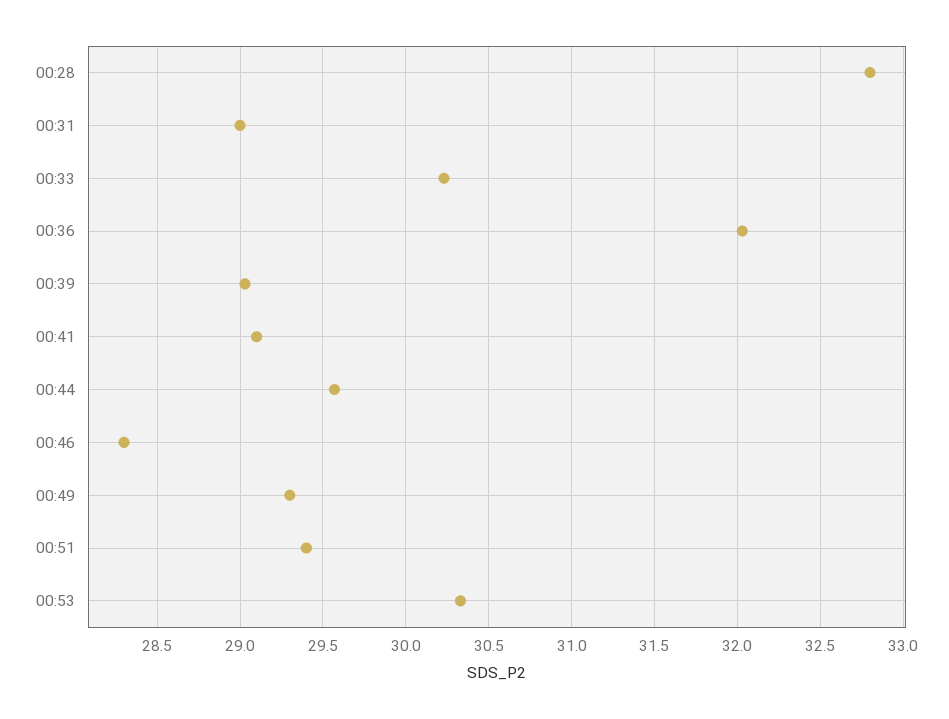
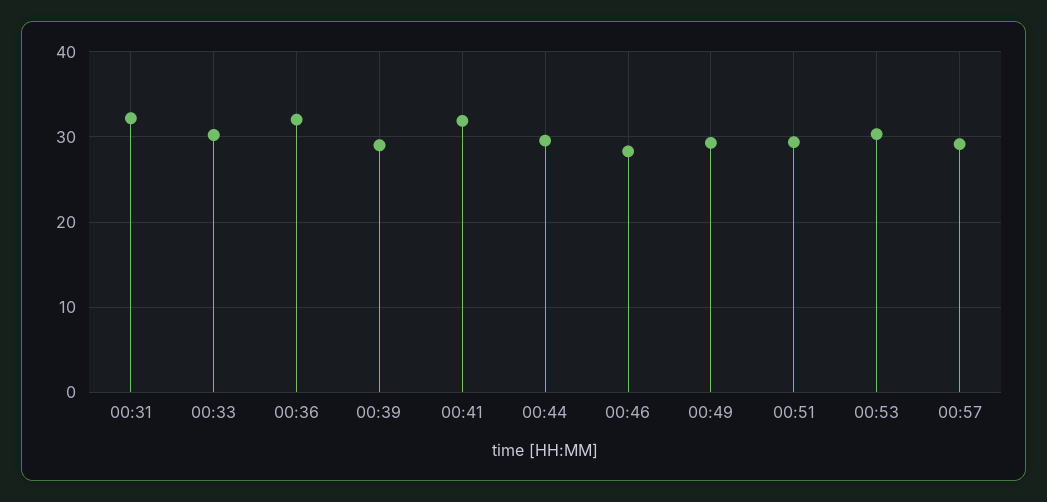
00:28: 32.8 -> none
00:31: 29 -> 32
00:41: 29.1 -> 32
00:57: none -> 29

